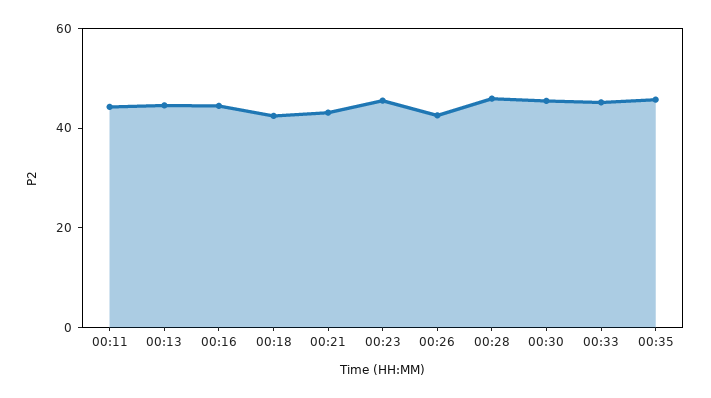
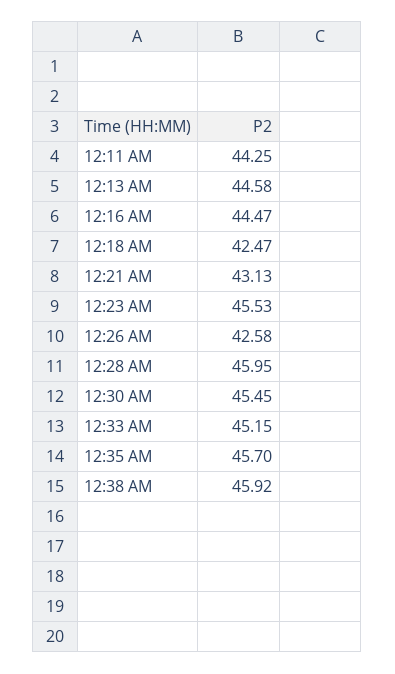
12:38 AM: none -> 45.92

